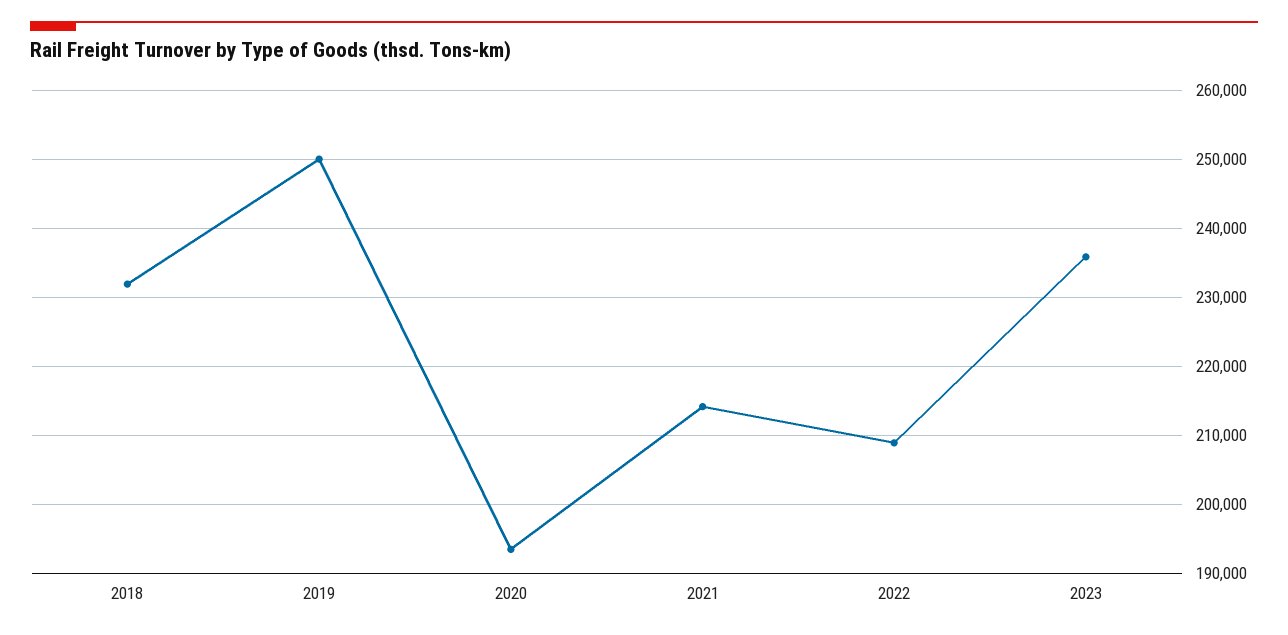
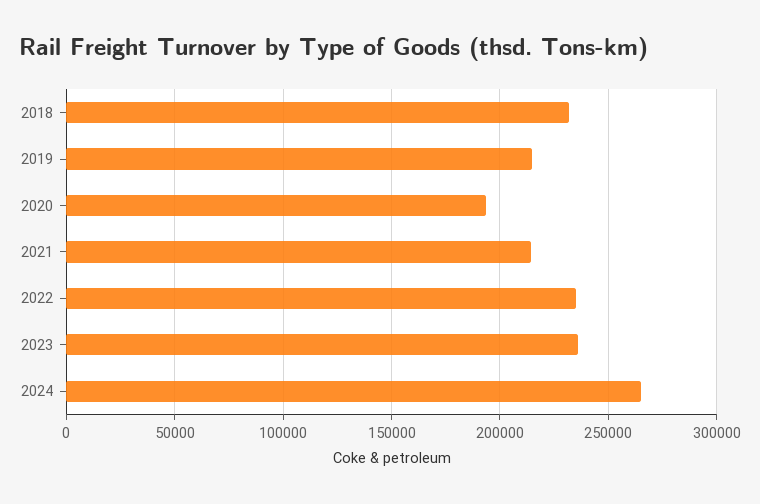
2019: 250000 -> 215000
2022: 209000 -> 235000
2024: none -> 265000

